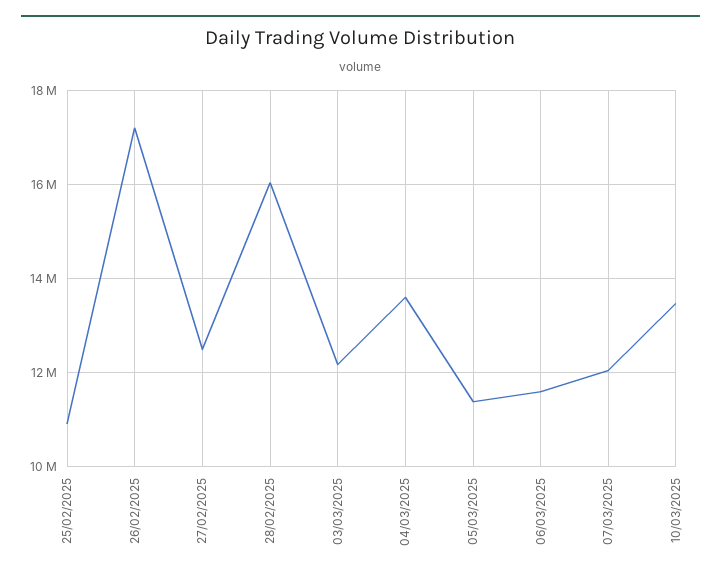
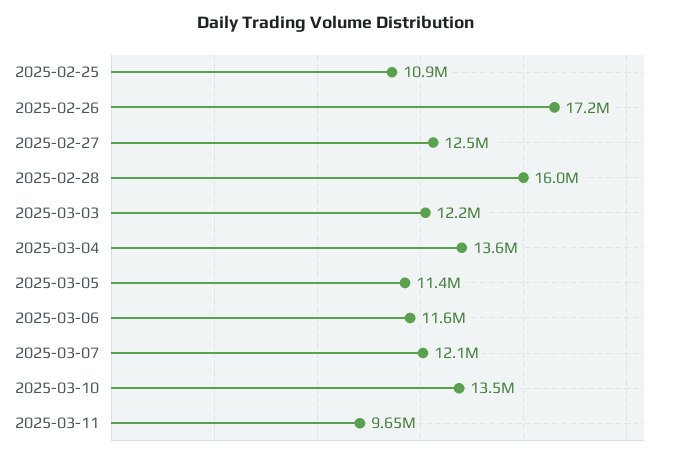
2025-03-11: none -> 9650000

